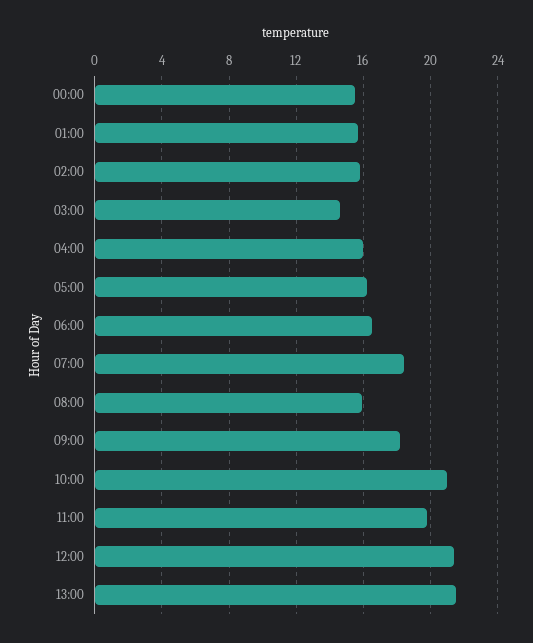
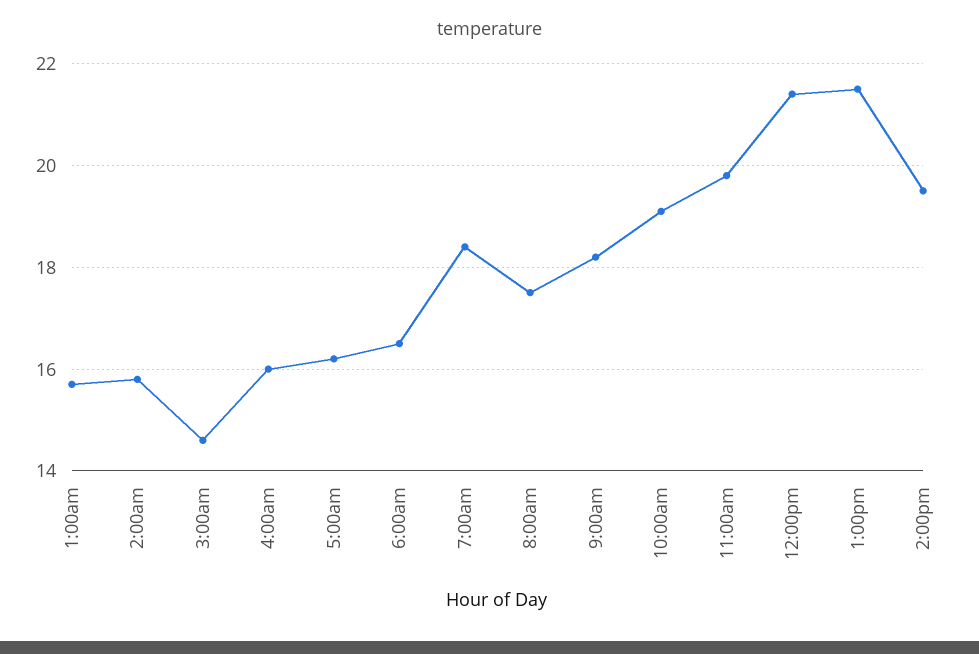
00:00: 15.5 -> none
08:00: 16 -> 17.5
10:00: 21 -> 19
2:00pm: none -> 19.5

